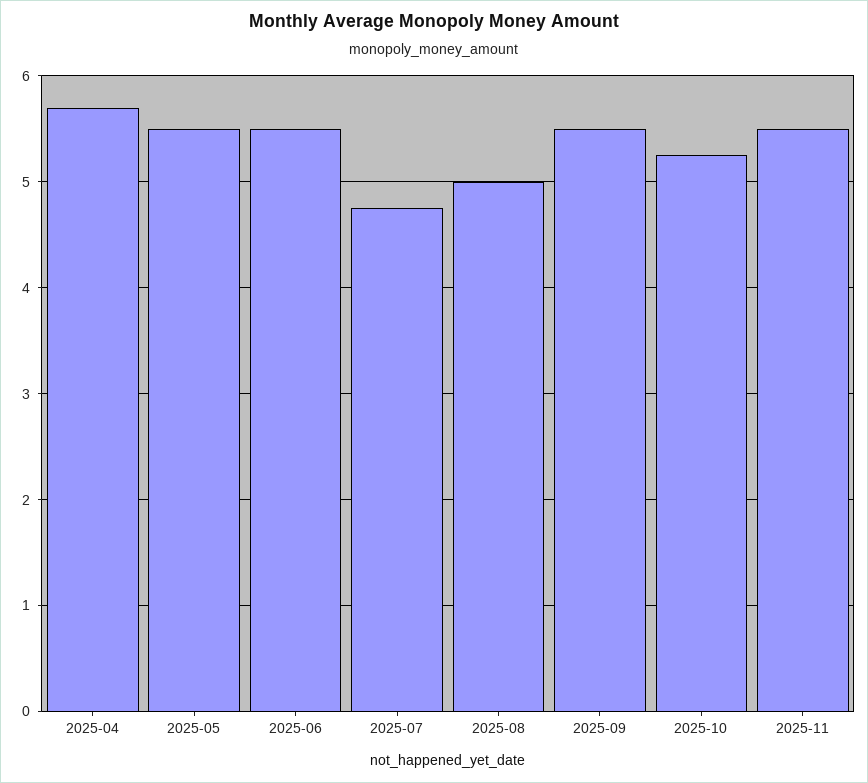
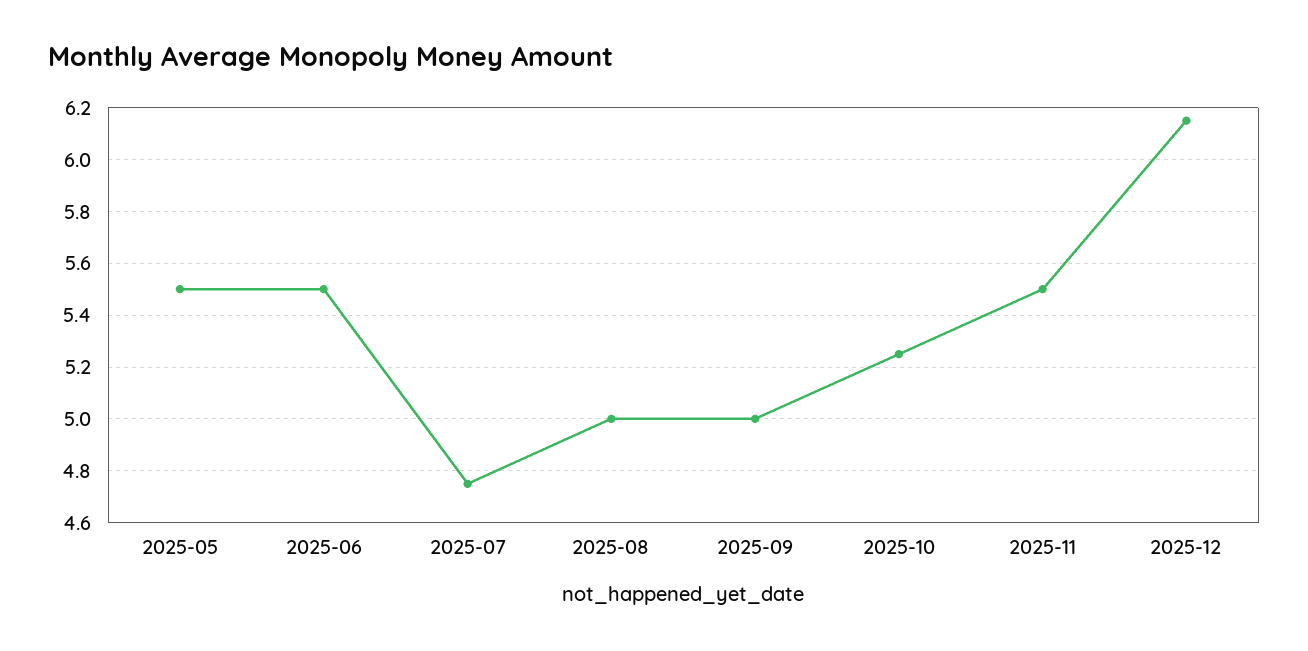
2025-04: 5.7 -> none
2025-09: 5.5 -> 5
2025-12: none -> 6.15

